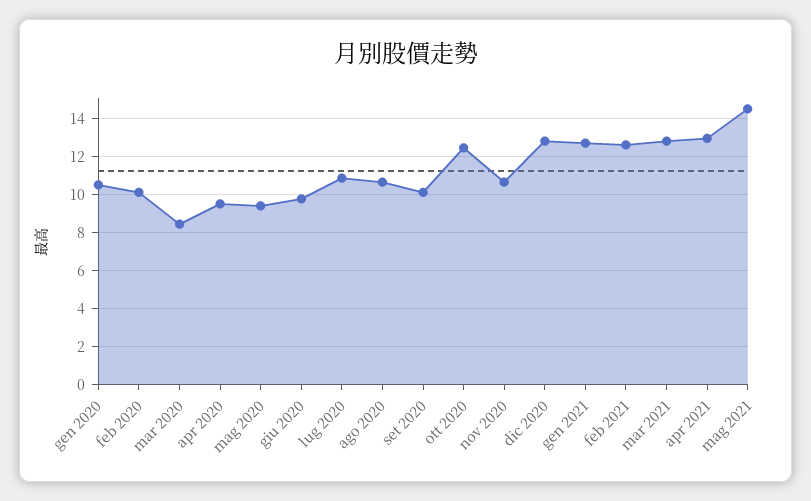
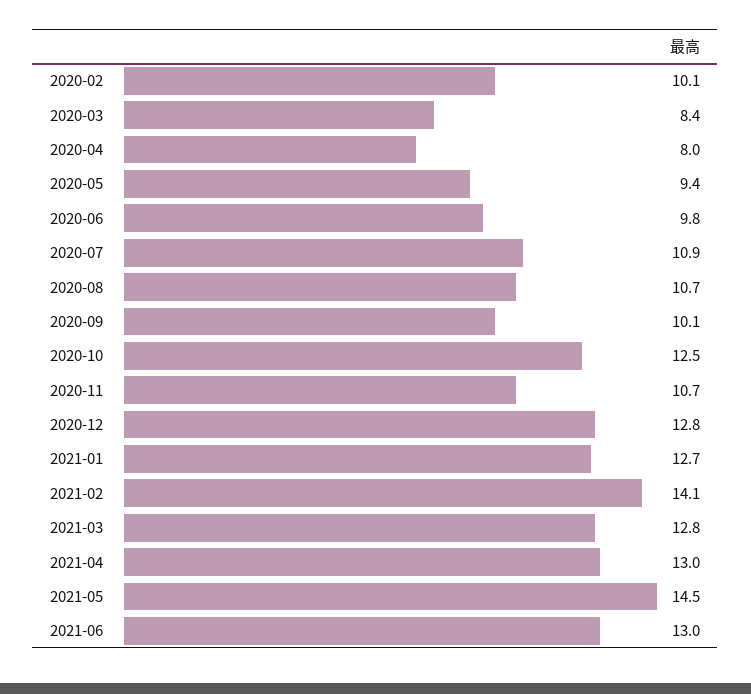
gen 2020: 10.5 -> none
apr 2020: 9.5 -> 8
feb 2021: 12.5 -> 14.1
2021-06: none -> 13

